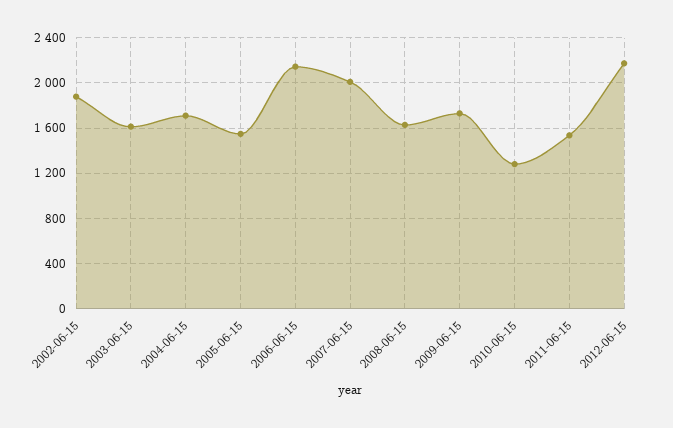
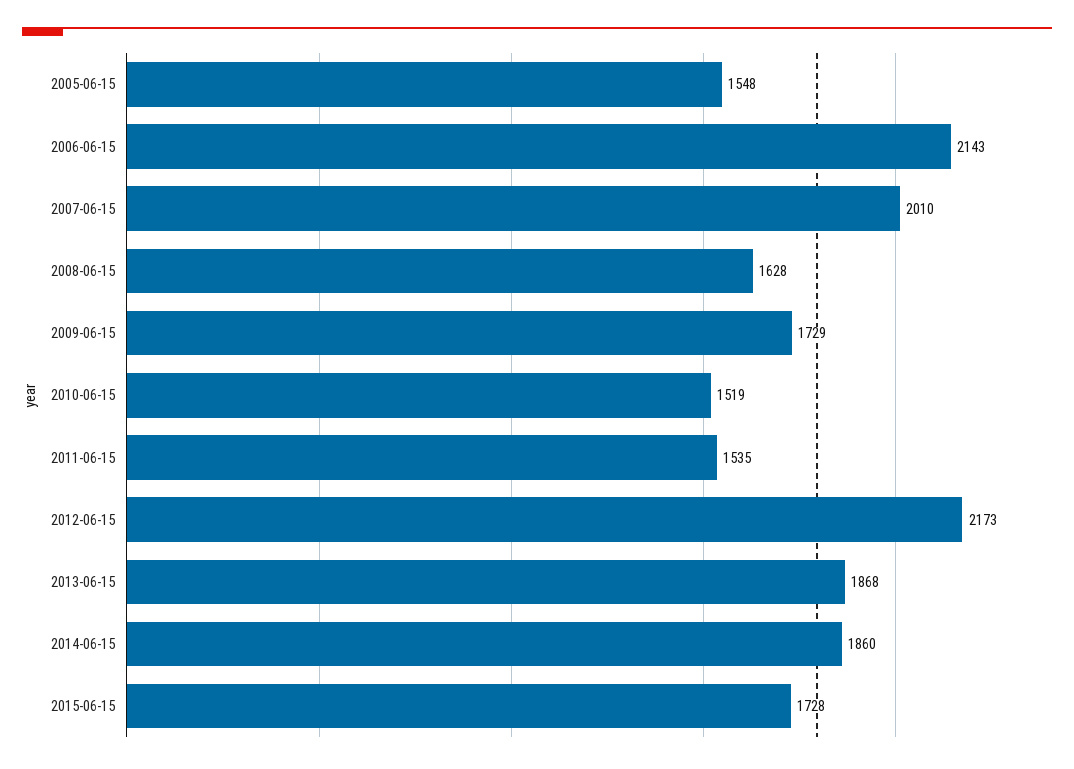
2002-06-15: 1900 -> none
2003-06-15: 1600 -> none
2004-06-15: 1700 -> none
2010-06-15: 1300 -> 1519
2013-06-15: none -> 1868
2014-06-15: none -> 1860
2015-06-15: none -> 1728

